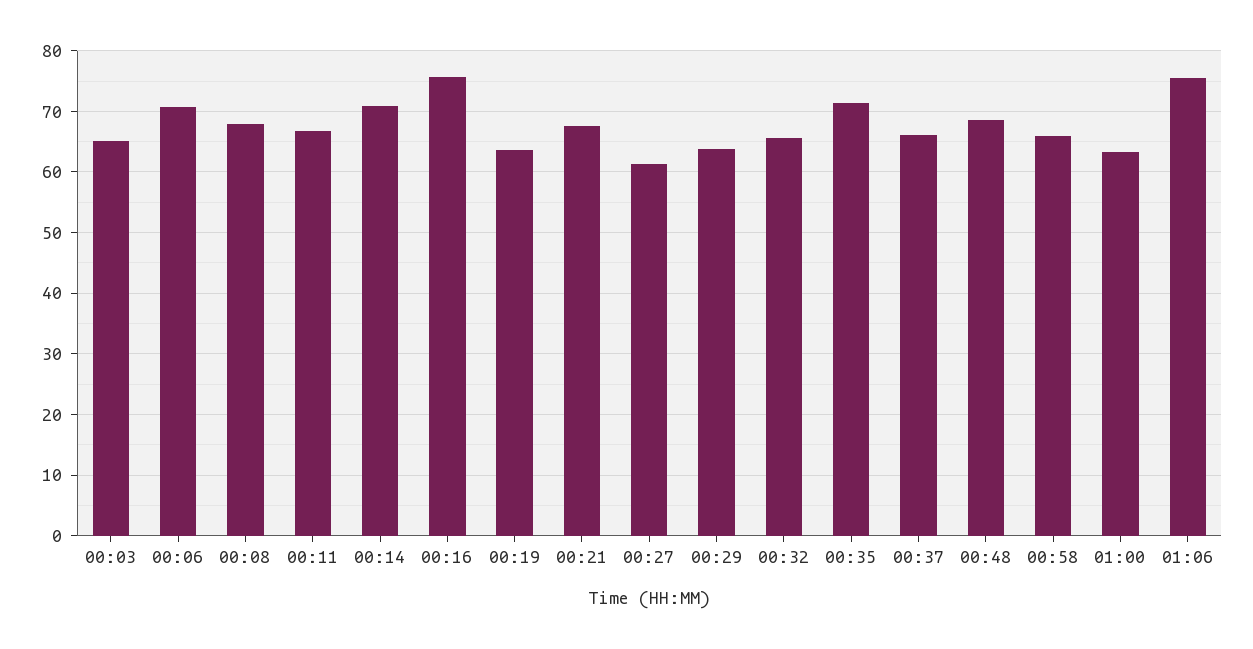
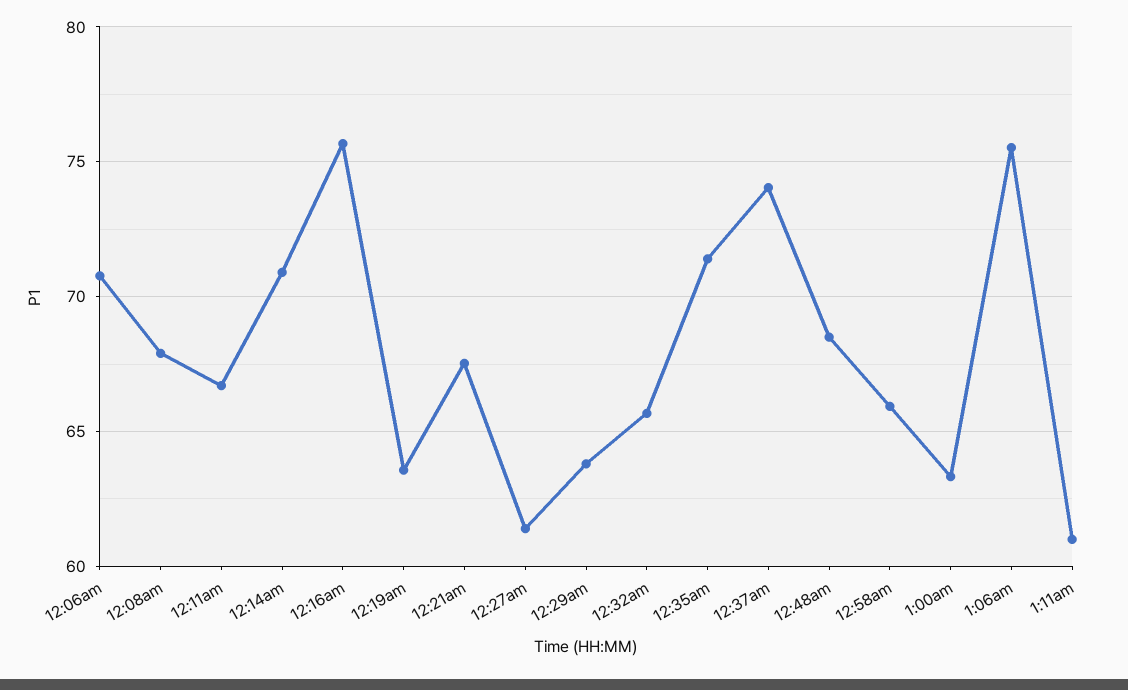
00:03: 65 -> none
00:37: 66 -> 74
1:11am: none -> 61

